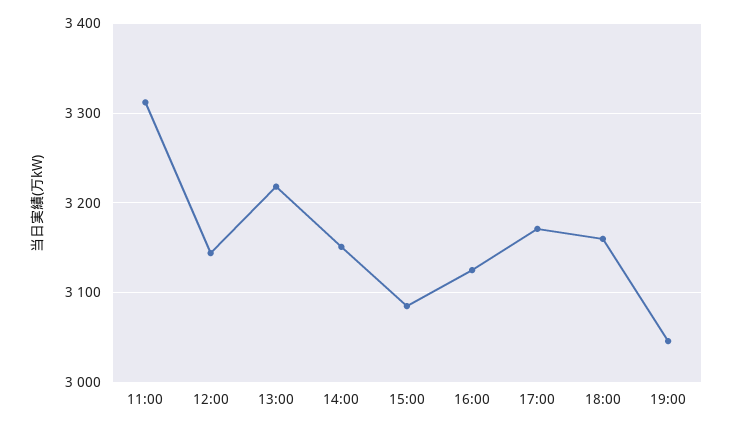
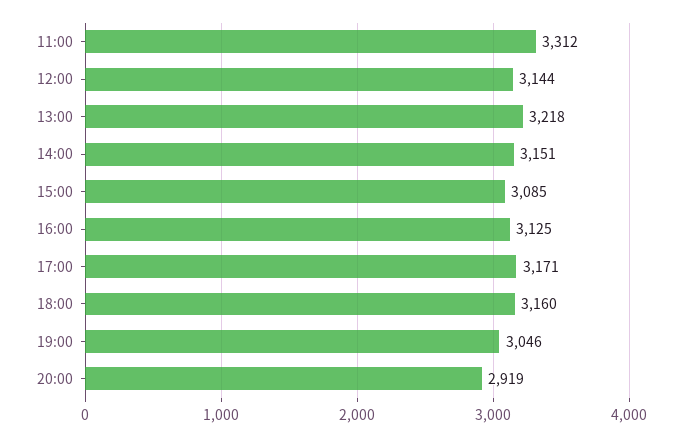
20:00: none -> 2919

